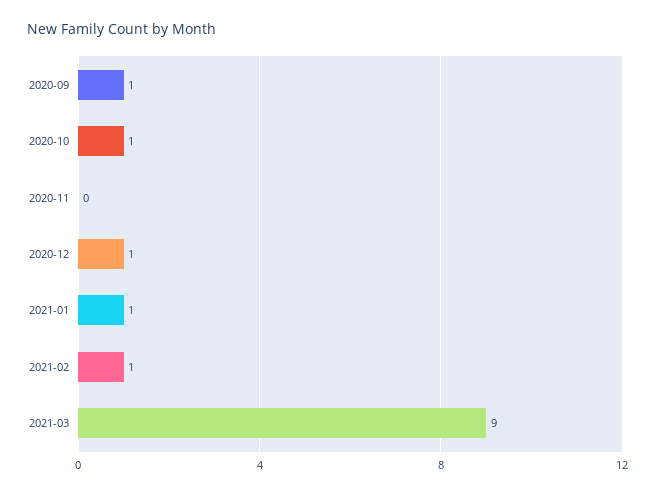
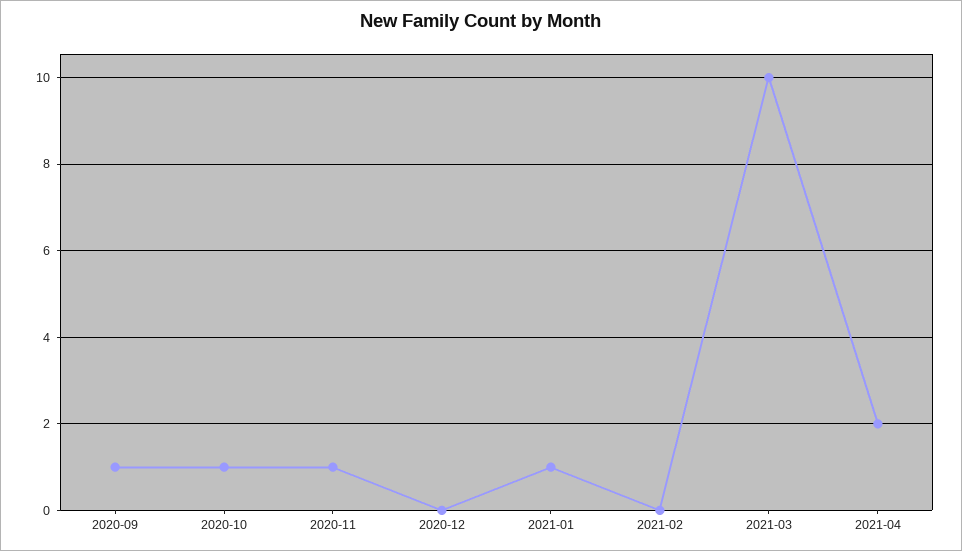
2020-11: 0 -> 1
2020-12: 1 -> 0
2021-02: 1 -> 0
2021-03: 9 -> 10
2021-04: none -> 2

